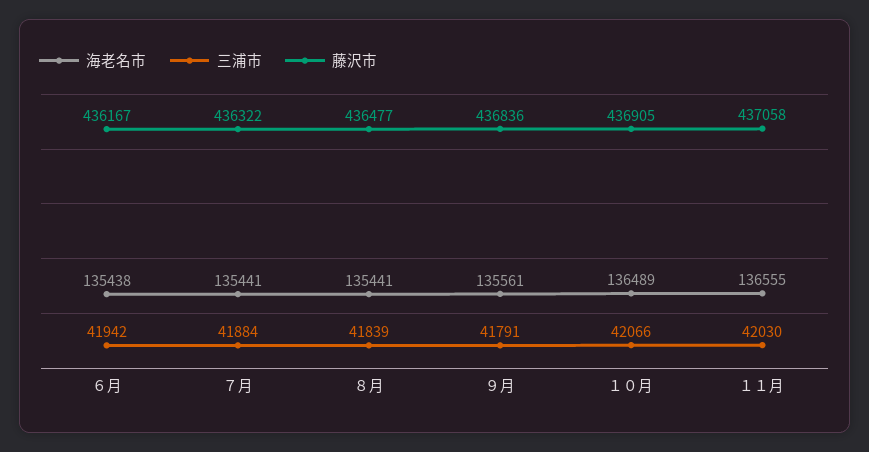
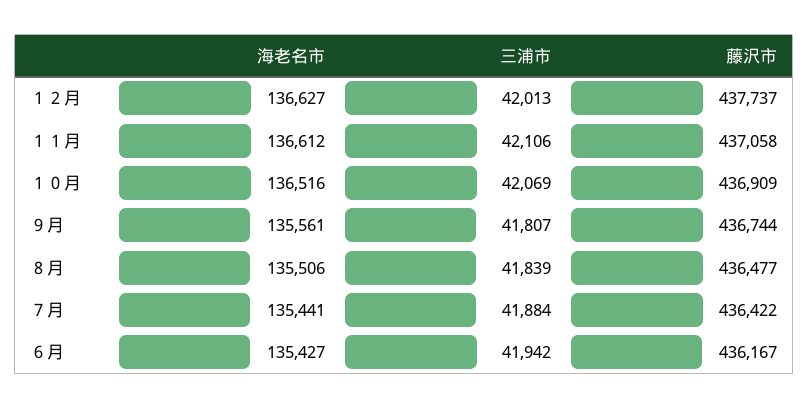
海老名市, ６月: 135438 -> 135427
藤沢市, ７月: 436322 -> 436422
海老名市, ８月: 135441 -> 135506
三浦市, ９月: 41791 -> 41807
藤沢市, ９月: 436836 -> 436744
海老名市, １０月: 136489 -> 136516
三浦市, １０月: 42066 -> 42069
藤沢市, １０月: 436905 -> 436909
海老名市, １１月: 136555 -> 136612
三浦市, １１月: 42030 -> 42106
海老名市, １２月: none -> 136627
三浦市, １２月: none -> 42013
藤沢市, １２月: none -> 437737

